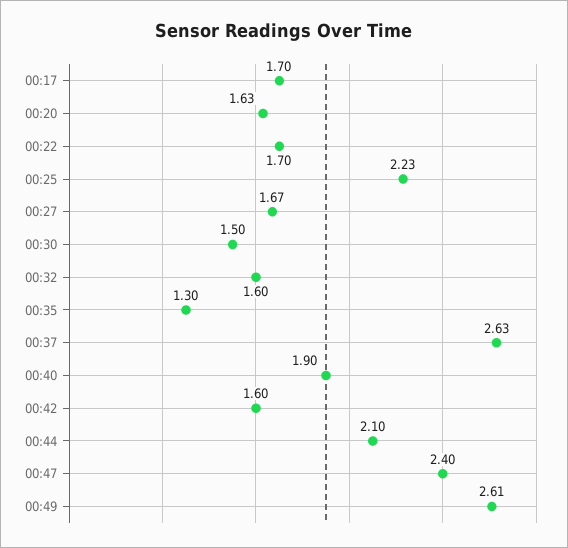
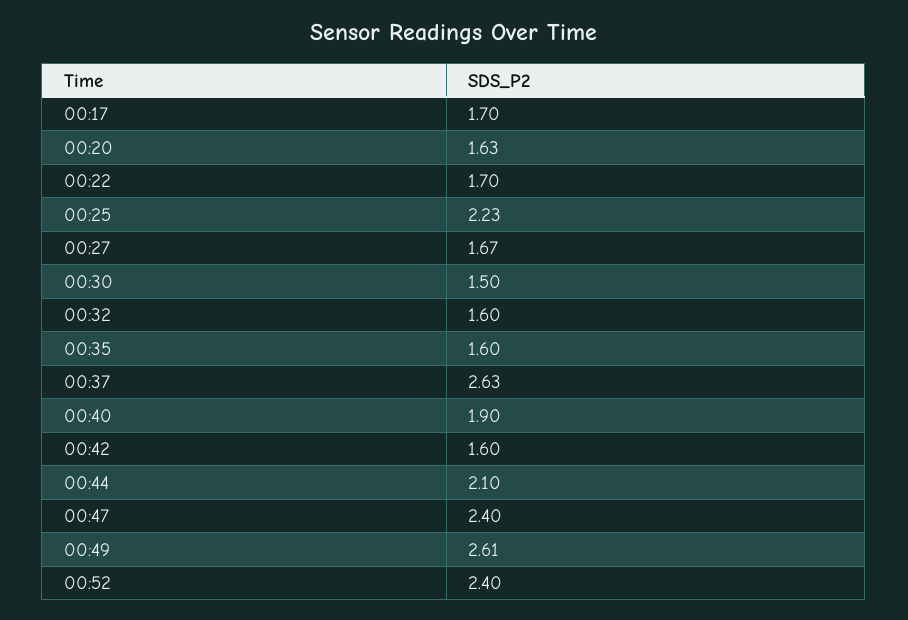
00:35: 1.3 -> 1.6
00:52: none -> 2.4

